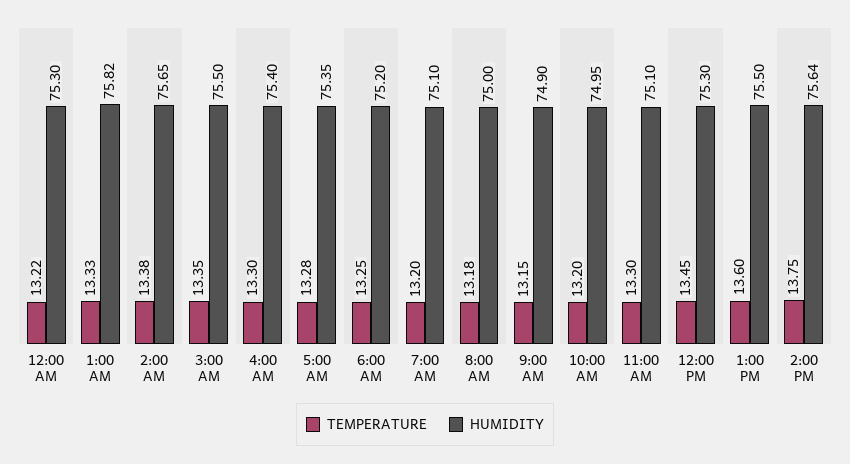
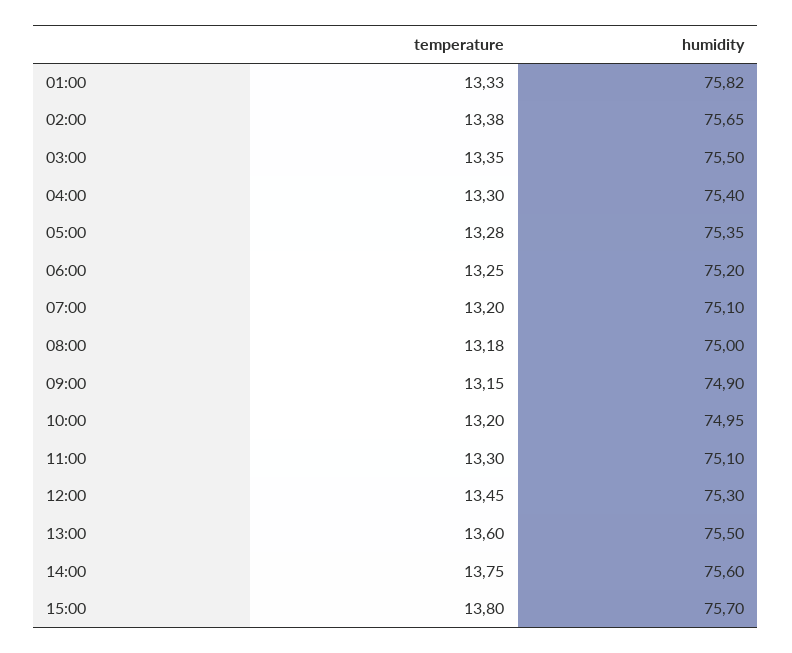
TEMPERATURE, 12:00 AM: 13.22 -> none
HUMIDITY, 12:00 AM: 75.3 -> none
HUMIDITY, 2:00 PM: 75.64 -> 75.6
TEMPERATURE, 15:00: none -> 13.8
HUMIDITY, 15:00: none -> 75.7

